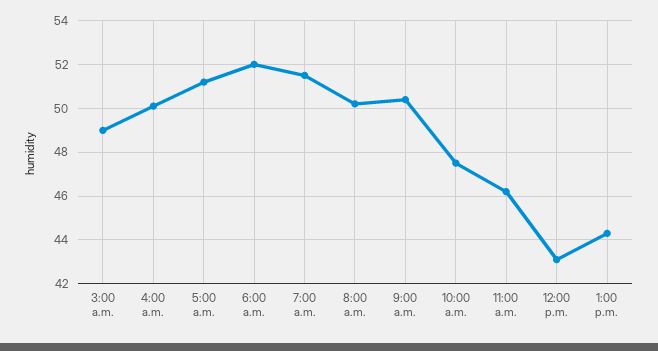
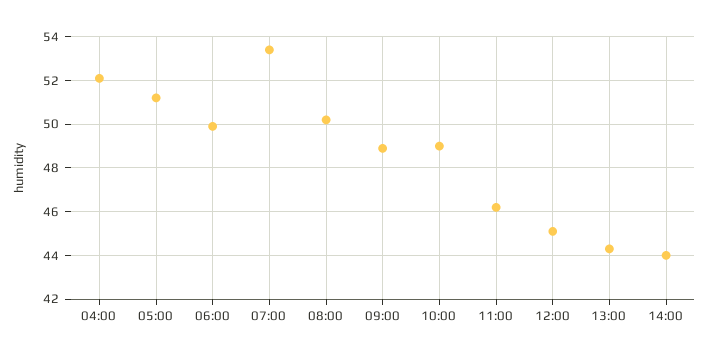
3:00 a.m.: 49 -> none
4:00 a.m.: 50 -> 52
6:00 a.m.: 52 -> 50
7:00 a.m.: 51.5 -> 53.5
9:00 a.m.: 50.5 -> 49
10:00 a.m.: 47.5 -> 49
12:00 p.m.: 43 -> 45
14:00: none -> 44

